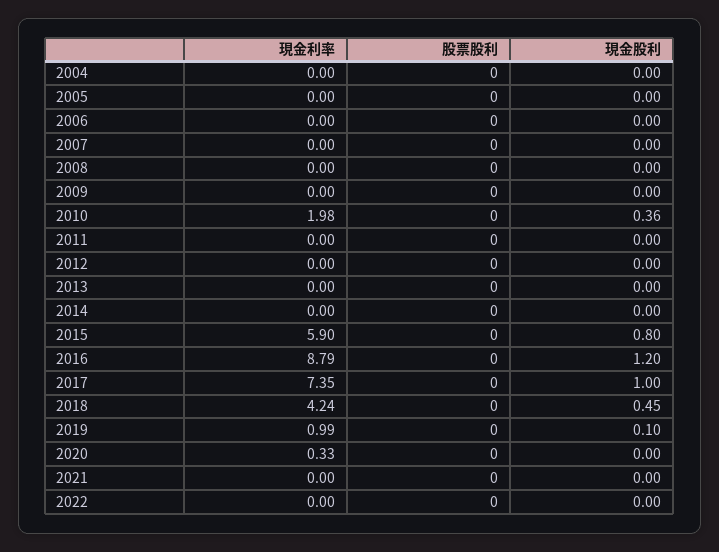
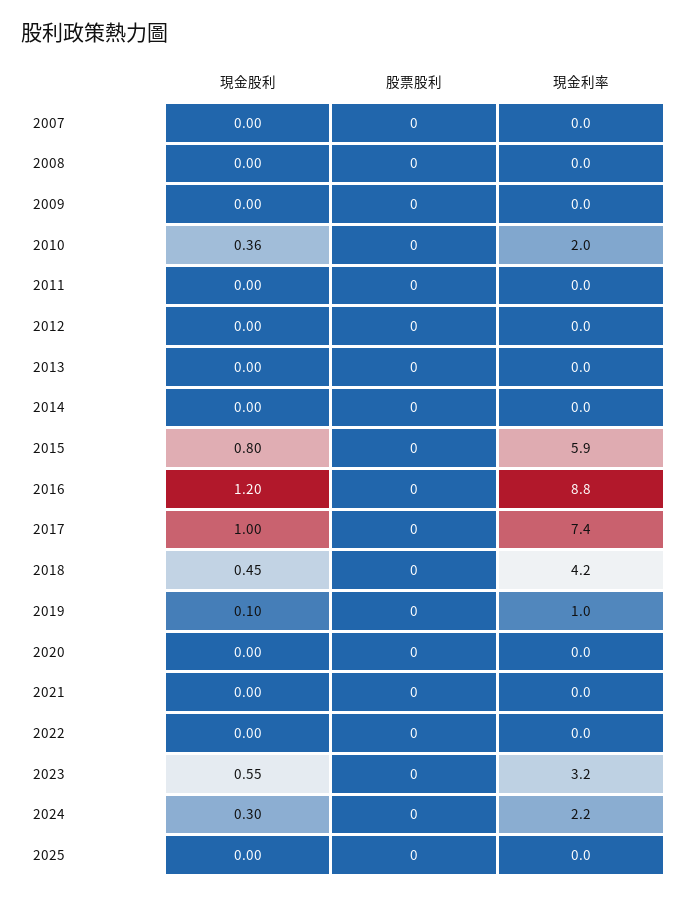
現金利率, 2004: 0 -> none
股票股利, 2004: 0 -> none
現金股利, 2004: 0 -> none
現金利率, 2005: 0 -> none
股票股利, 2005: 0 -> none
現金股利, 2005: 0 -> none
現金利率, 2006: 0 -> none
股票股利, 2006: 0 -> none
現金股利, 2006: 0 -> none
現金利率, 2020: 0.33 -> 0
現金股利, 2023: none -> 0.55
股票股利, 2023: none -> 0
現金利率, 2023: none -> 3.2
現金股利, 2024: none -> 0.3
股票股利, 2024: none -> 0
現金利率, 2024: none -> 2.2
現金股利, 2025: none -> 0
股票股利, 2025: none -> 0
現金利率, 2025: none -> 0

